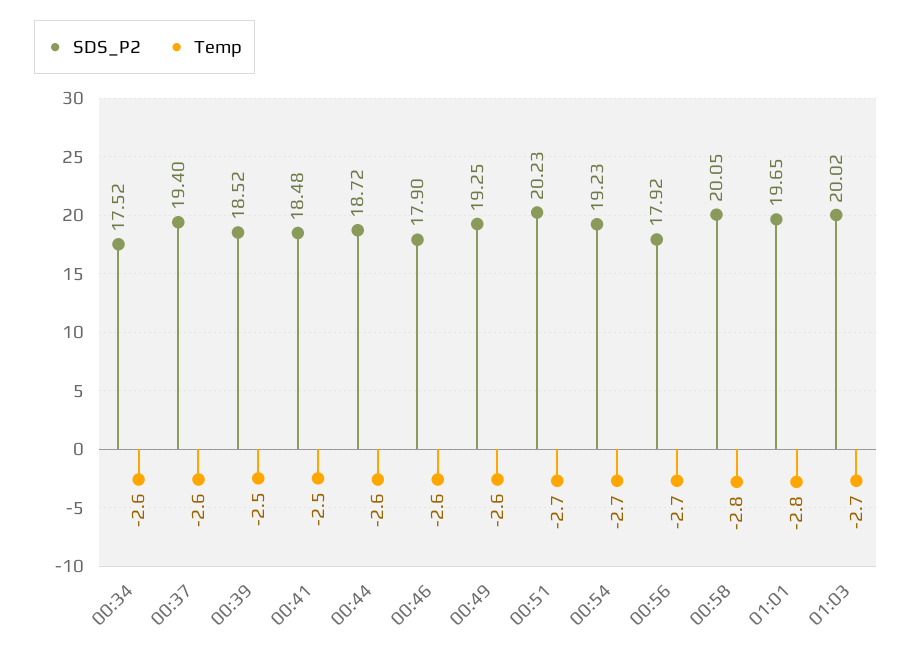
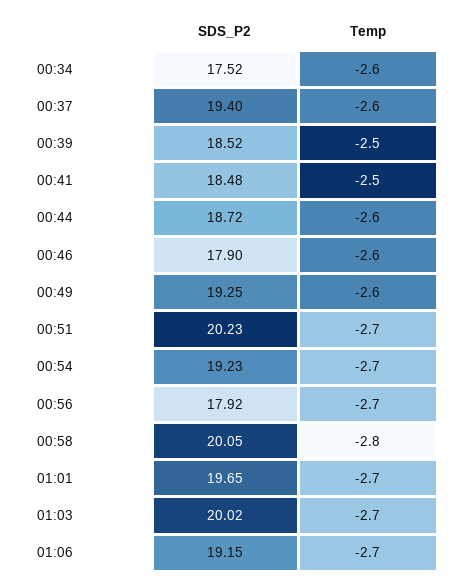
Temp, 01:01: -2.8 -> -2.7
SDS_P2, 01:06: none -> 19.15
Temp, 01:06: none -> -2.7

